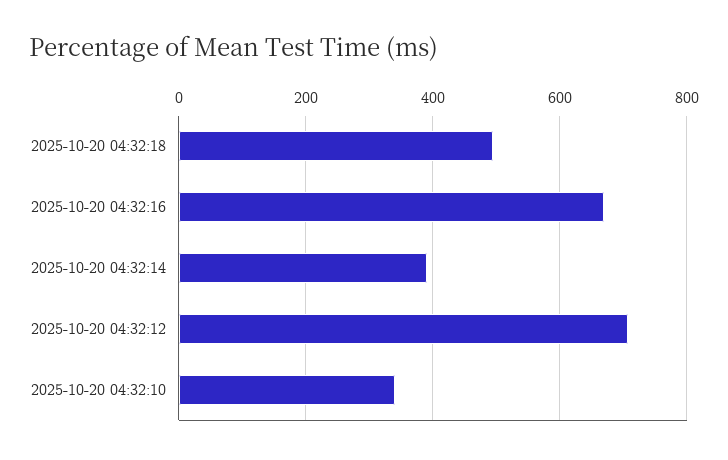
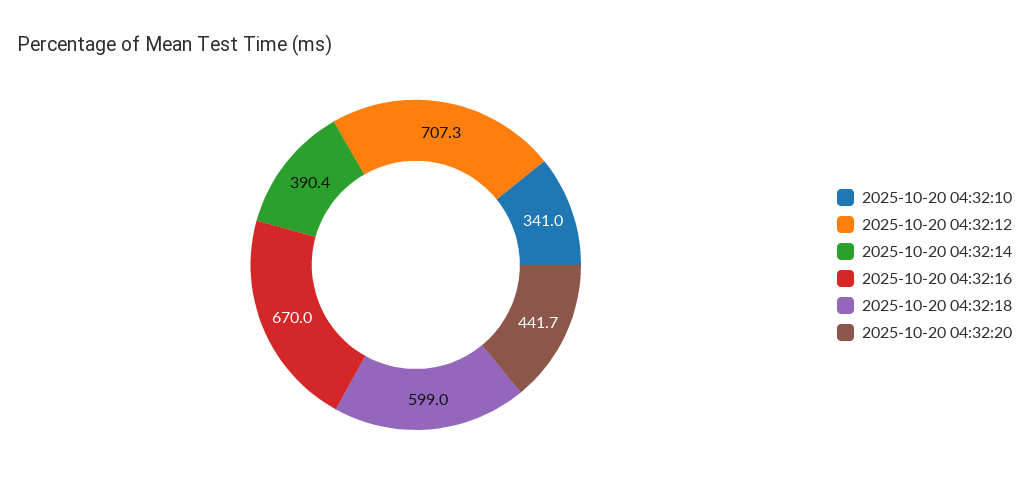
2025-10-20 04:32:18: 500 -> 599
2025-10-20 04:32:20: none -> 441.7

